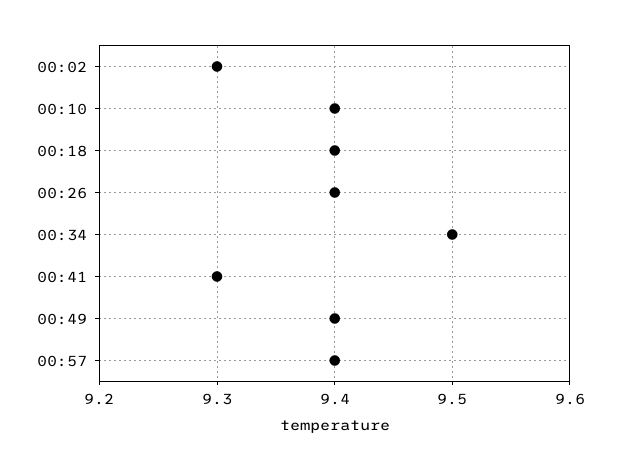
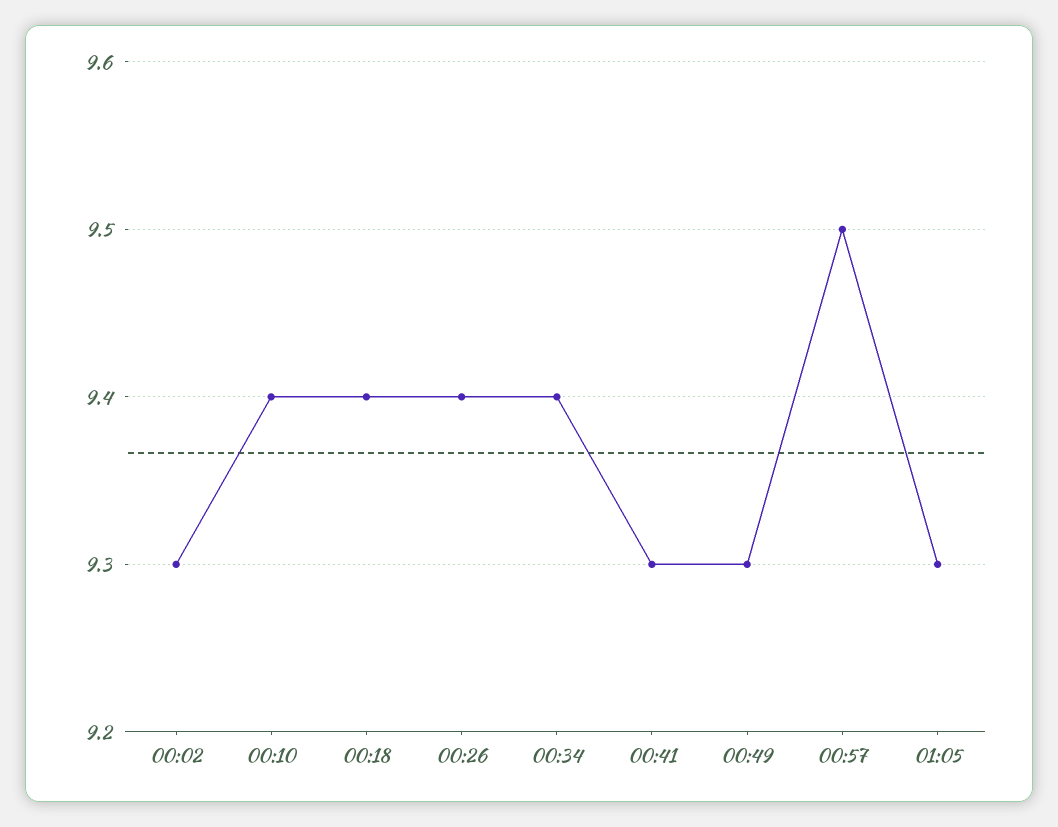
00:34: 9.5 -> 9.4
00:49: 9.4 -> 9.3
00:57: 9.4 -> 9.5
01:05: none -> 9.3

